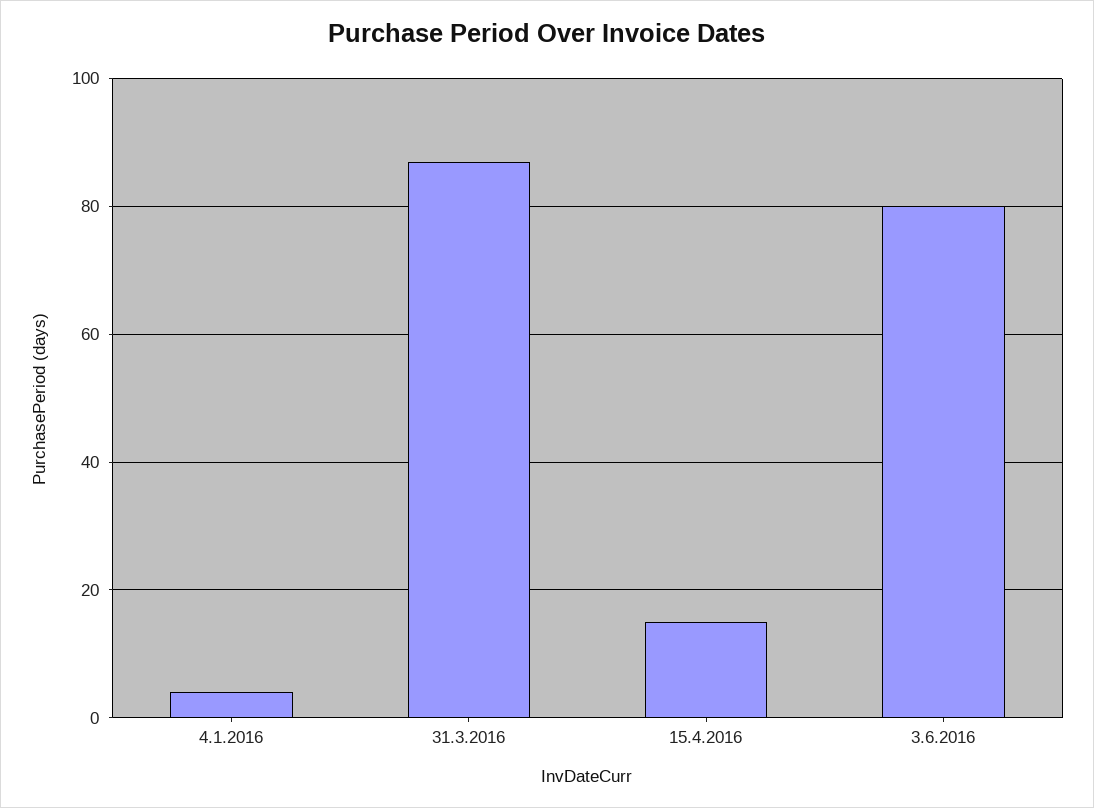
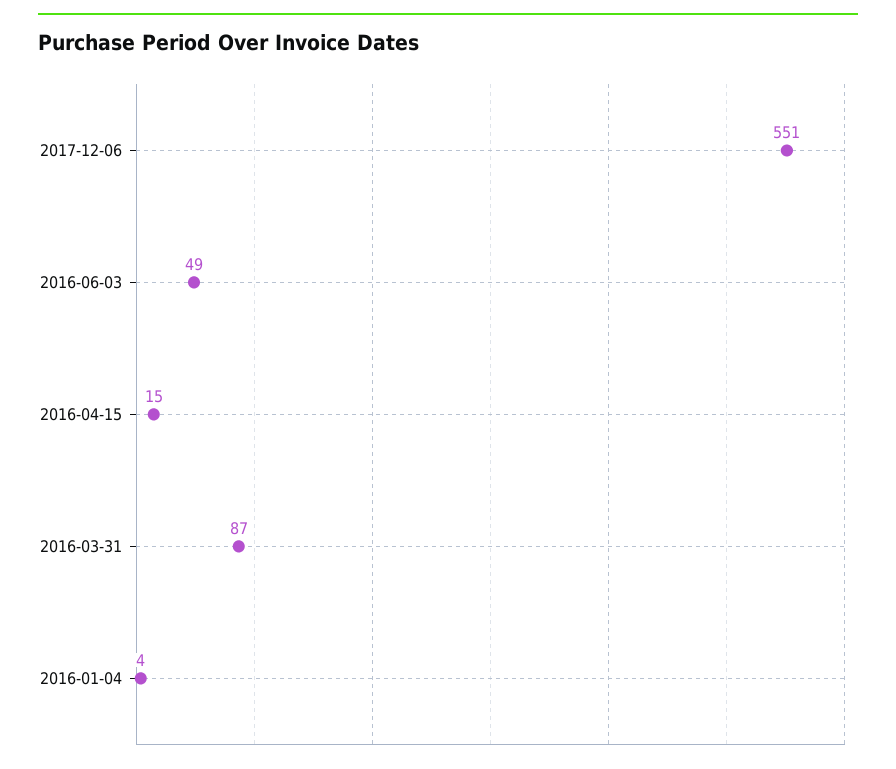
3.6.2016: 80 -> 49
2017-12-06: none -> 551

